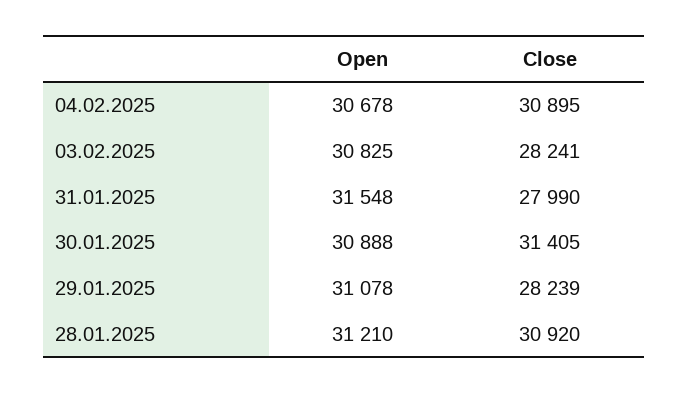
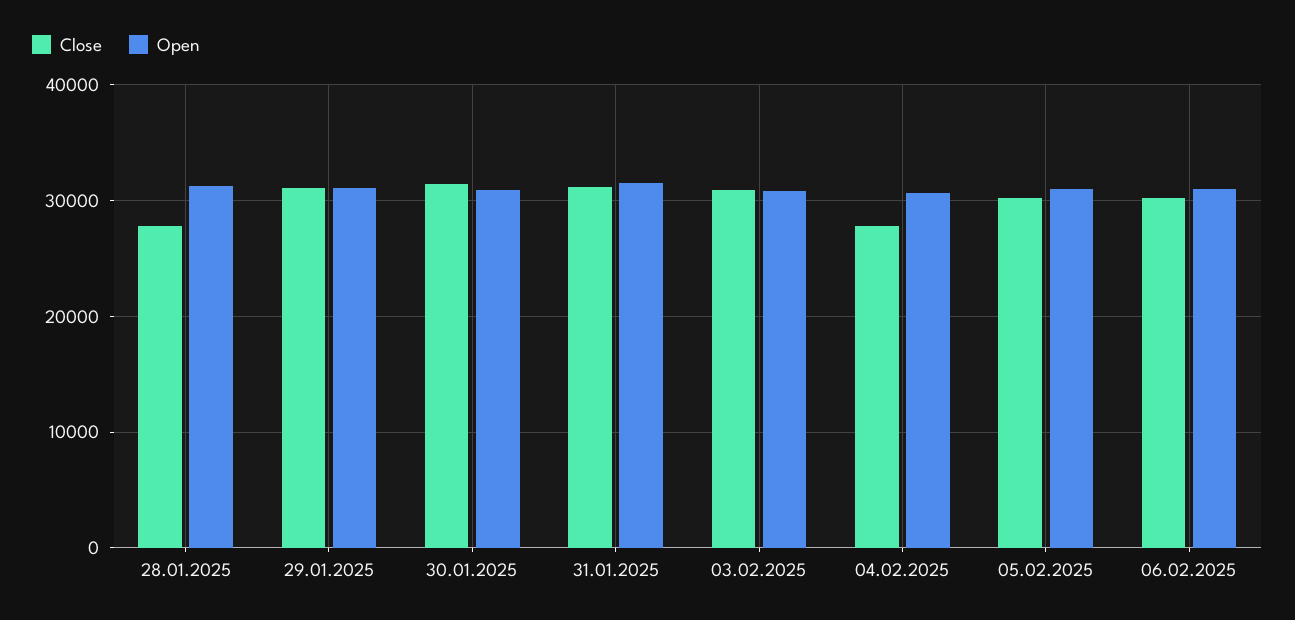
Close, 04.02.2025: 30895 -> 28000
Close, 03.02.2025: 28241 -> 31000
Close, 31.01.2025: 27990 -> 31000
Close, 29.01.2025: 28239 -> 31000
Close, 28.01.2025: 30920 -> 28000
Close, 05.02.2025: none -> 30000
Open, 05.02.2025: none -> 31000
Close, 06.02.2025: none -> 30000
Open, 06.02.2025: none -> 31000

